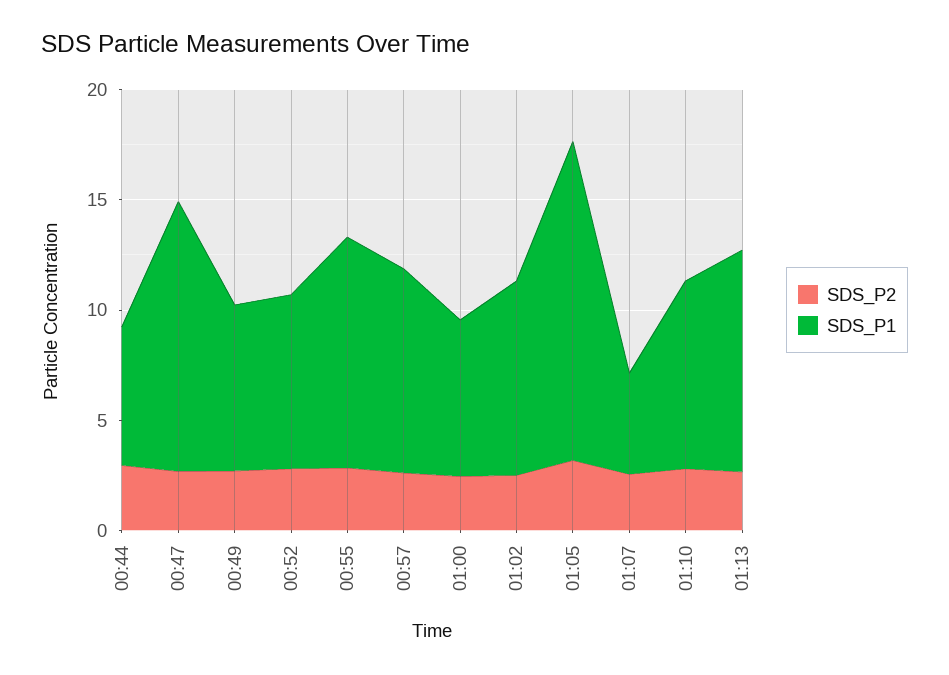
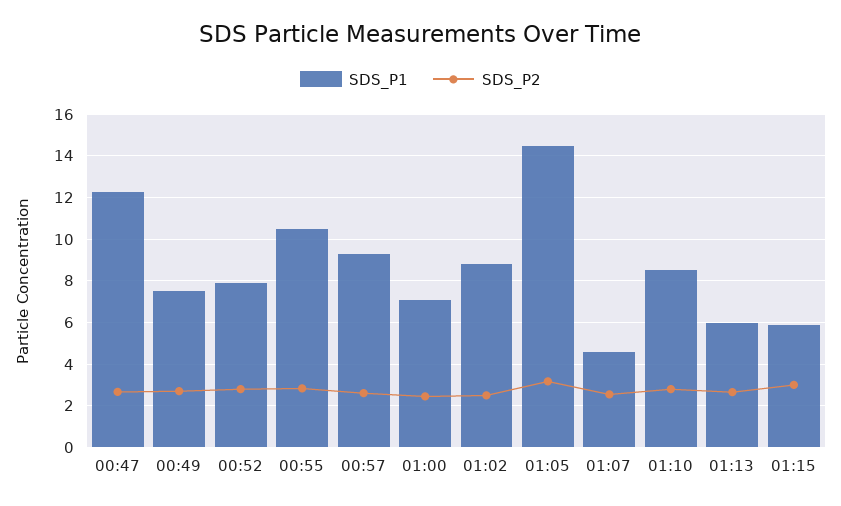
SDS_P2, 00:44: 3 -> none
SDS_P1, 00:44: 6 -> none
SDS_P1, 01:13: 10 -> 6
SDS_P1, 01:15: none -> 6
SDS_P2, 01:15: none -> 3

